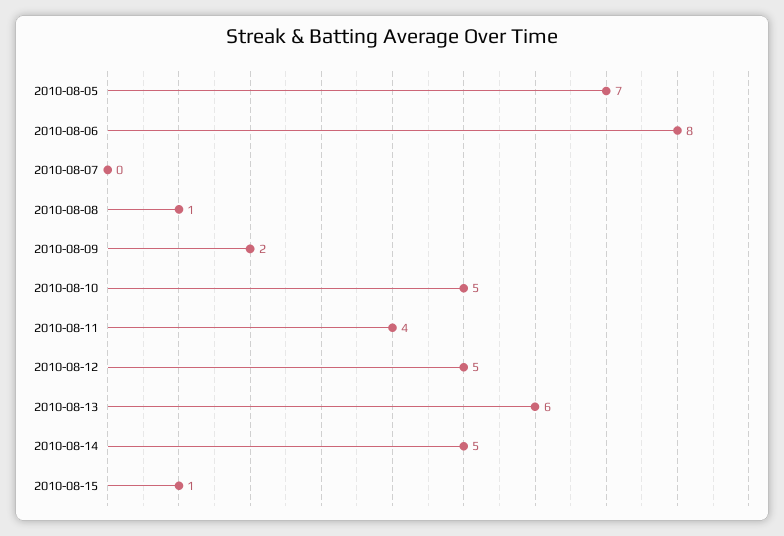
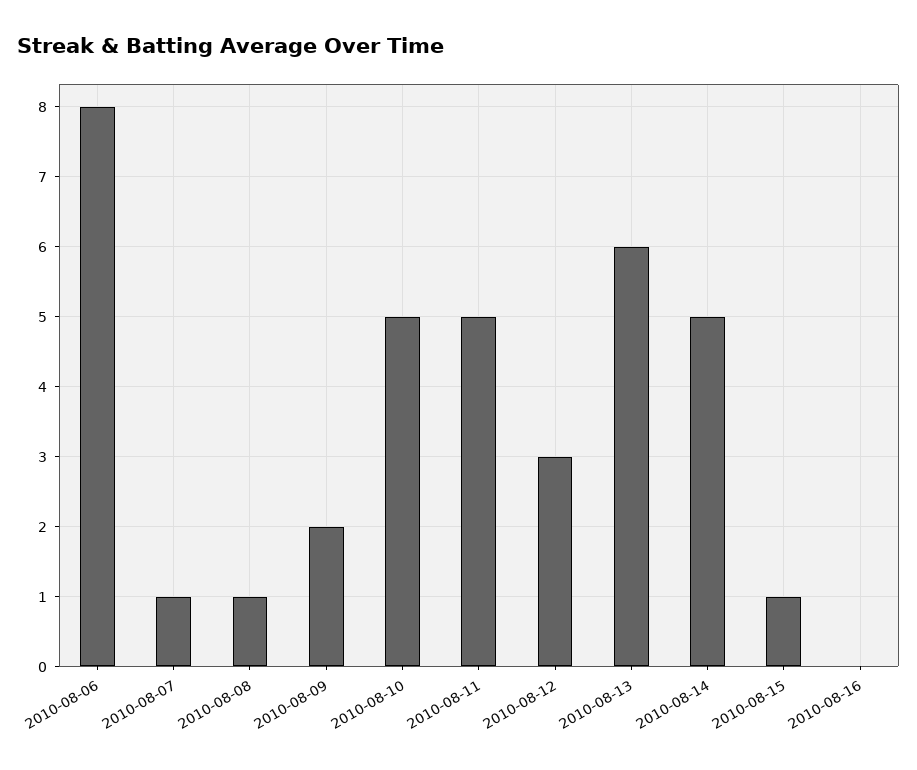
2010-08-05: 7 -> none
2010-08-07: 0 -> 1
2010-08-11: 4 -> 5
2010-08-12: 5 -> 3
2010-08-16: none -> 0

